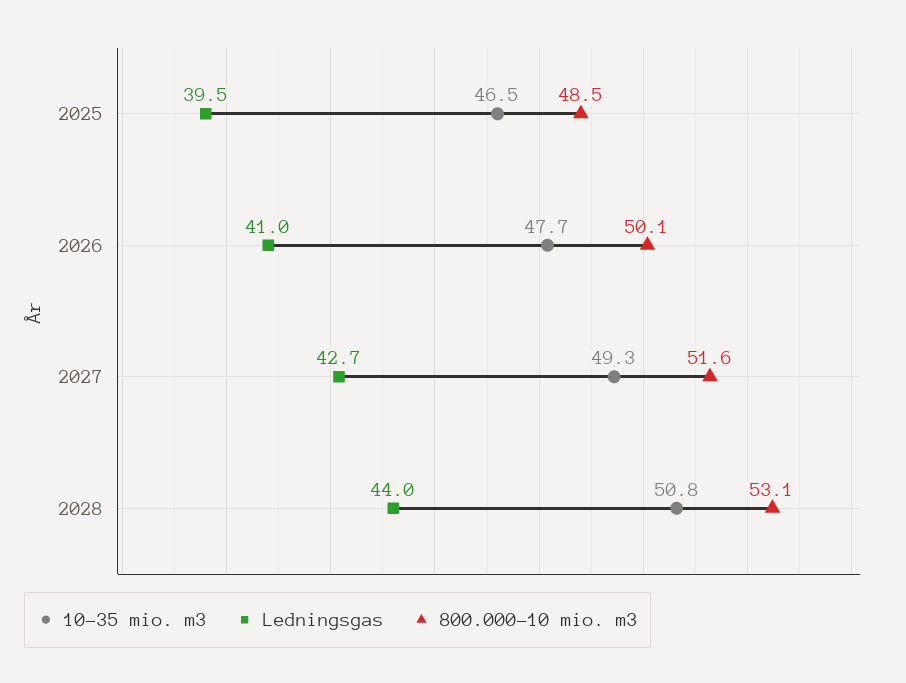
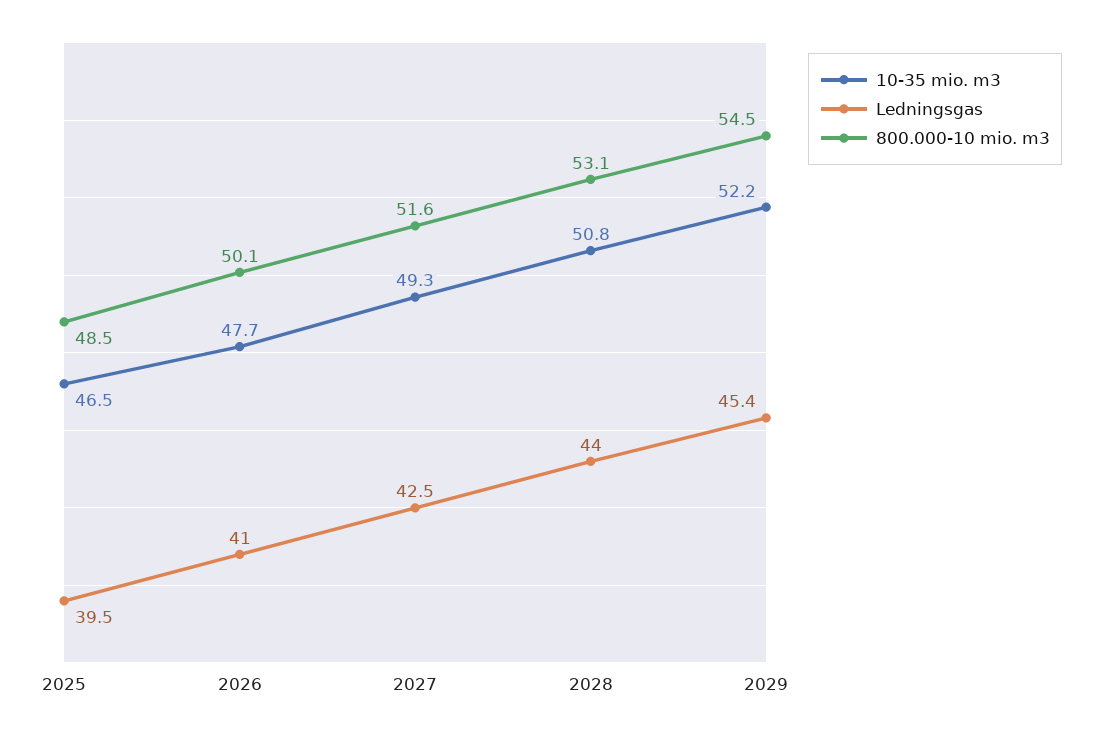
Ledningsgas, 2027: 42.7 -> 42.5
10-35 mio. m3, 2029: none -> 52.2
Ledningsgas, 2029: none -> 45.4
800.000-10 mio. m3, 2029: none -> 54.5

